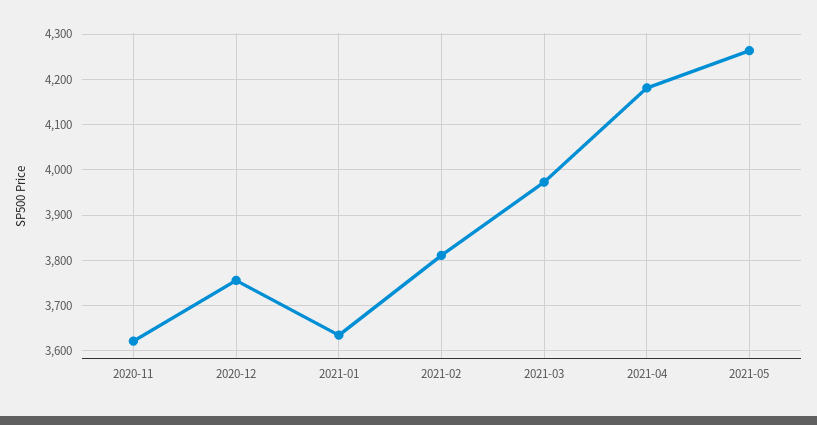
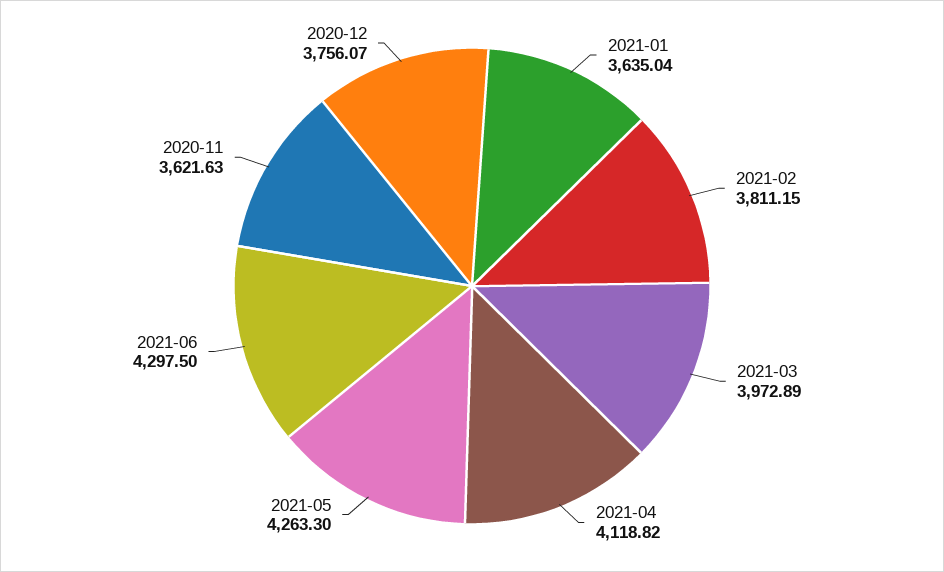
2021-04: 4180 -> 4118.82
2021-06: none -> 4297.5

